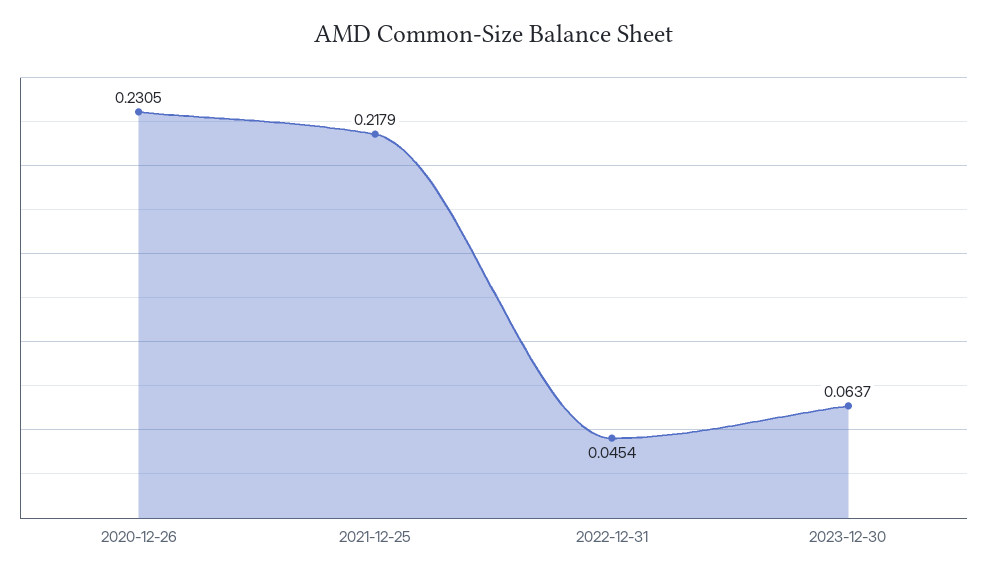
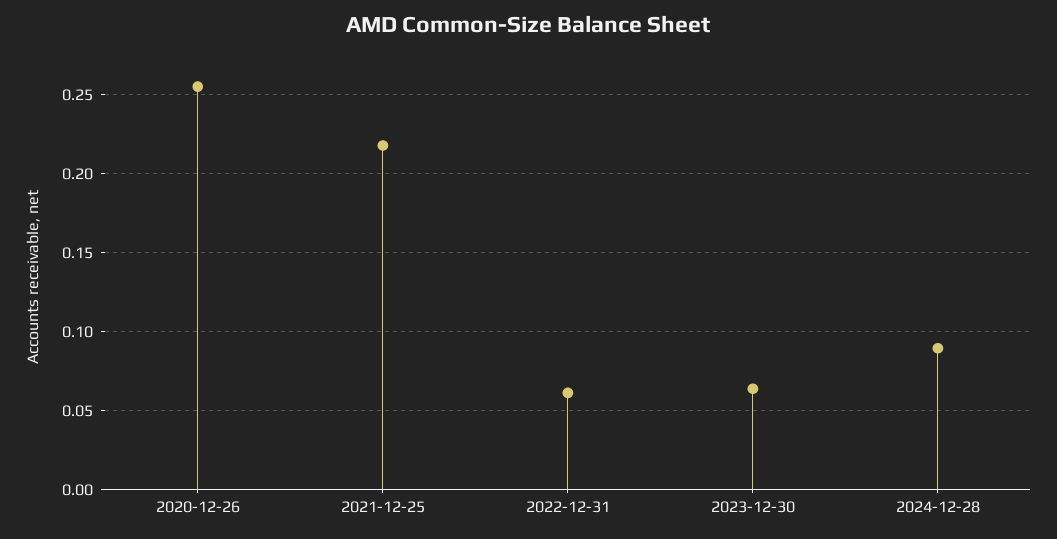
2020-12-26: 0.2305 -> 0.255
2022-12-31: 0.0454 -> 0.06
2024-12-28: none -> 0.09

